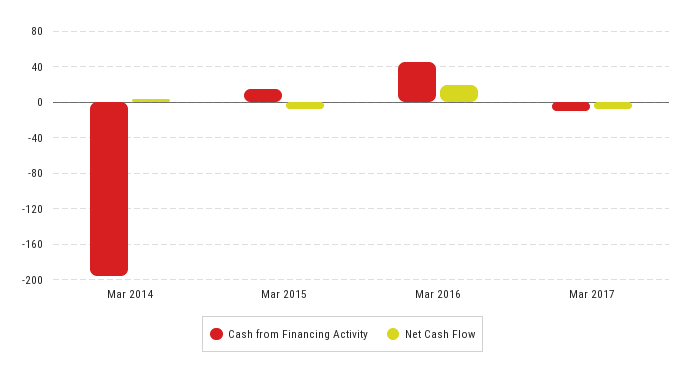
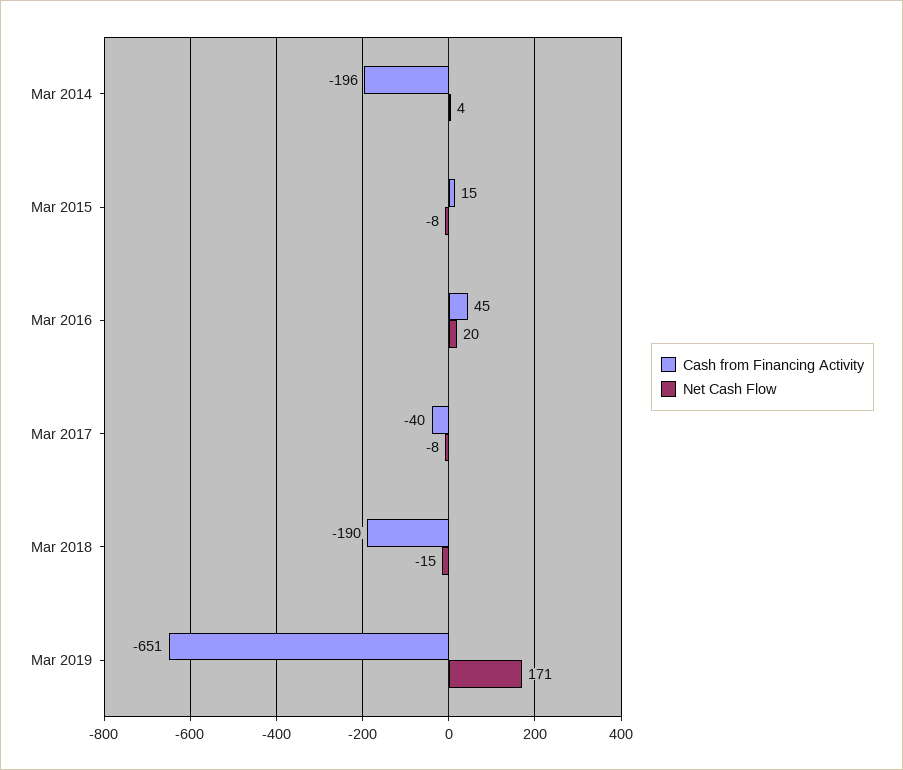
Cash from Financing Activity, Mar 2017: -10 -> -40
Cash from Financing Activity, Mar 2018: none -> -190
Net Cash Flow, Mar 2018: none -> -15
Cash from Financing Activity, Mar 2019: none -> -651
Net Cash Flow, Mar 2019: none -> 171

